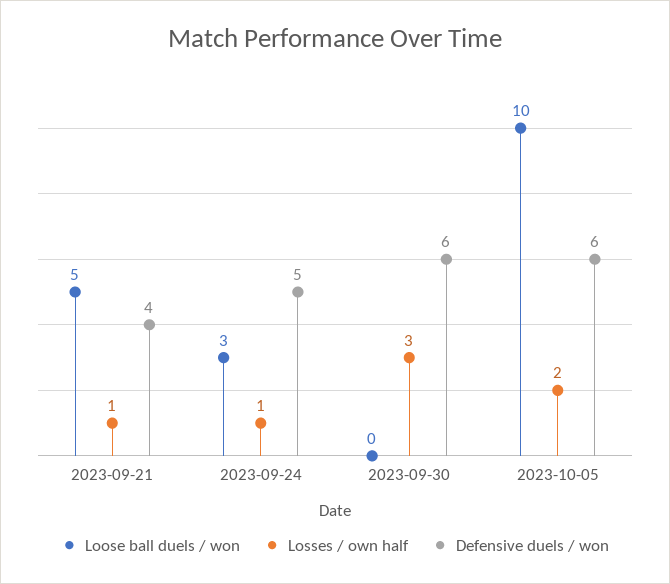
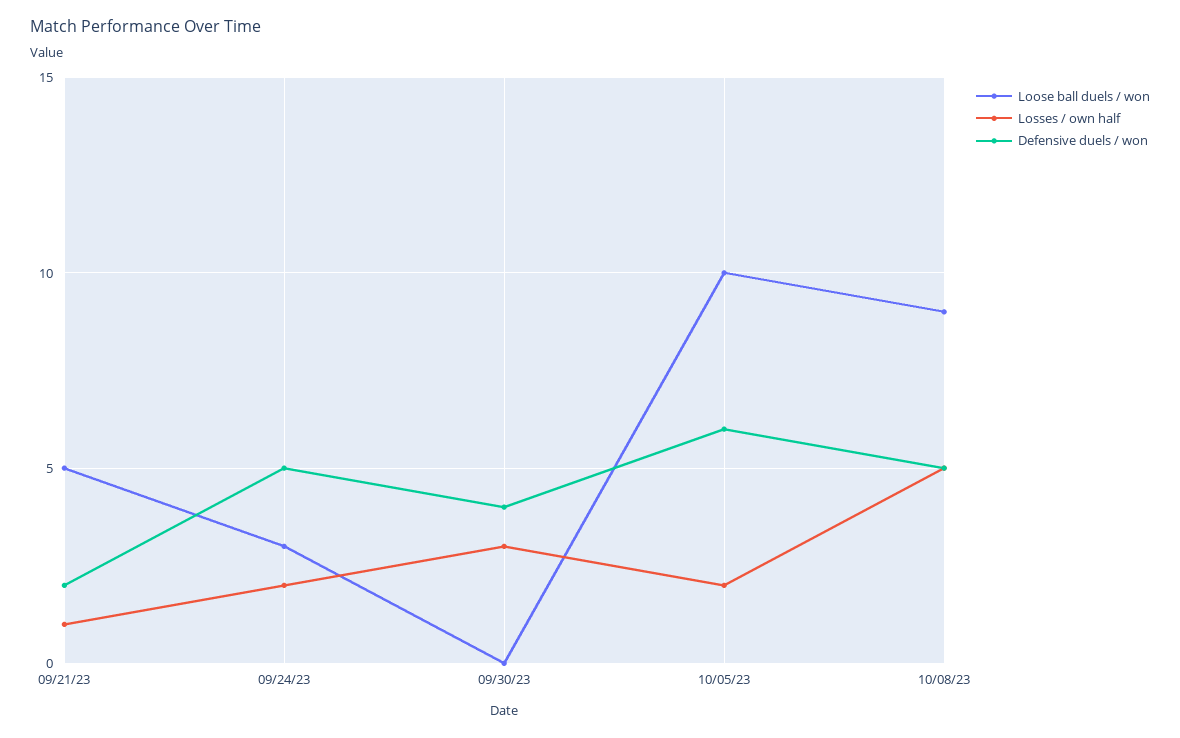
Defensive duels / won, 2023-09-21: 4 -> 2
Losses / own half, 2023-09-24: 1 -> 2
Defensive duels / won, 2023-09-30: 6 -> 4
Loose ball duels / won, 10/08/23: none -> 9
Losses / own half, 10/08/23: none -> 5
Defensive duels / won, 10/08/23: none -> 5

